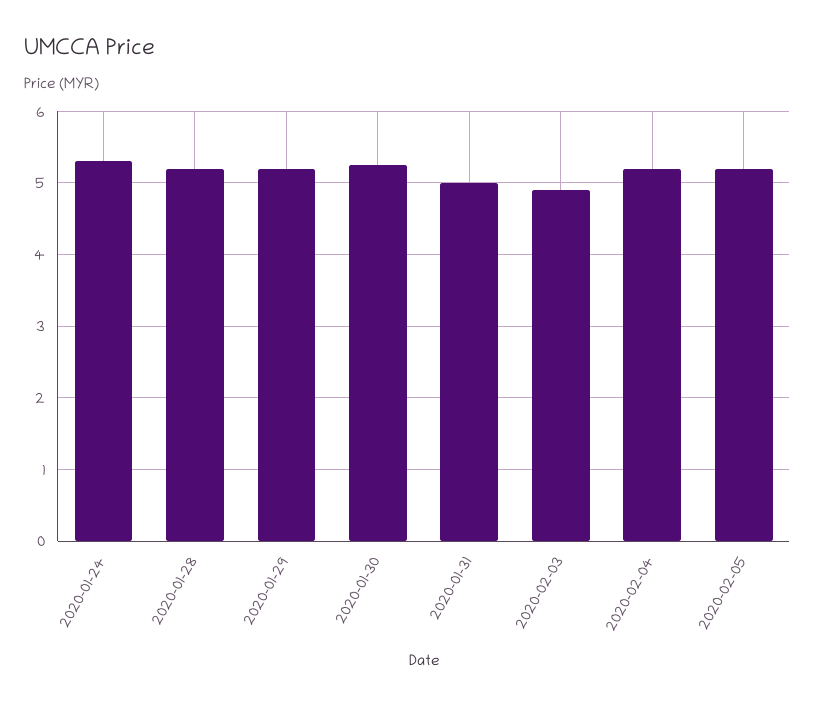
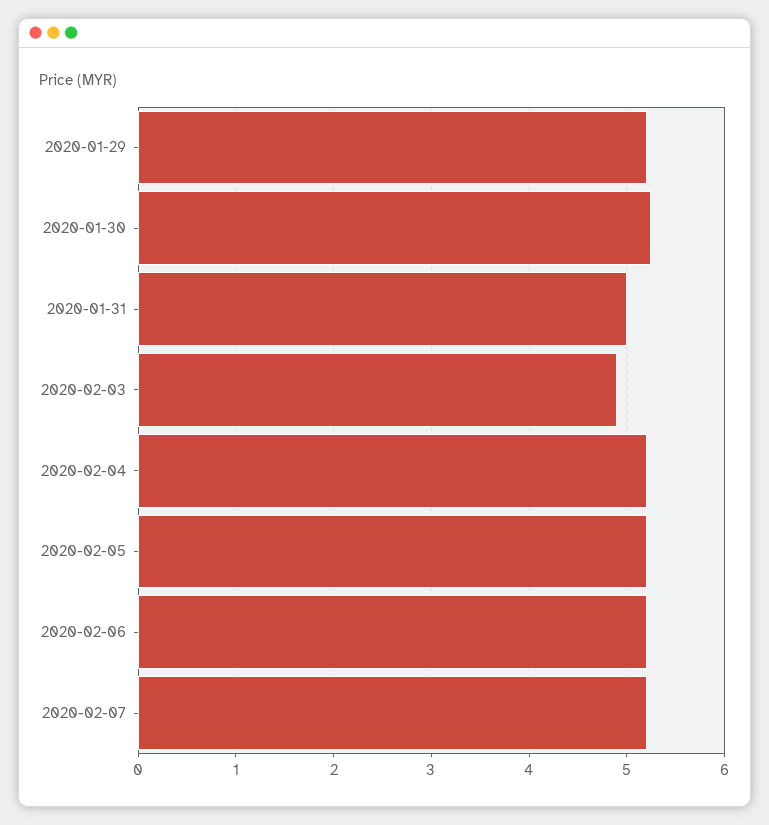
2020-01-24: 5.3 -> none
2020-01-28: 5.2 -> none
2020-02-06: none -> 5.2
2020-02-07: none -> 5.2

